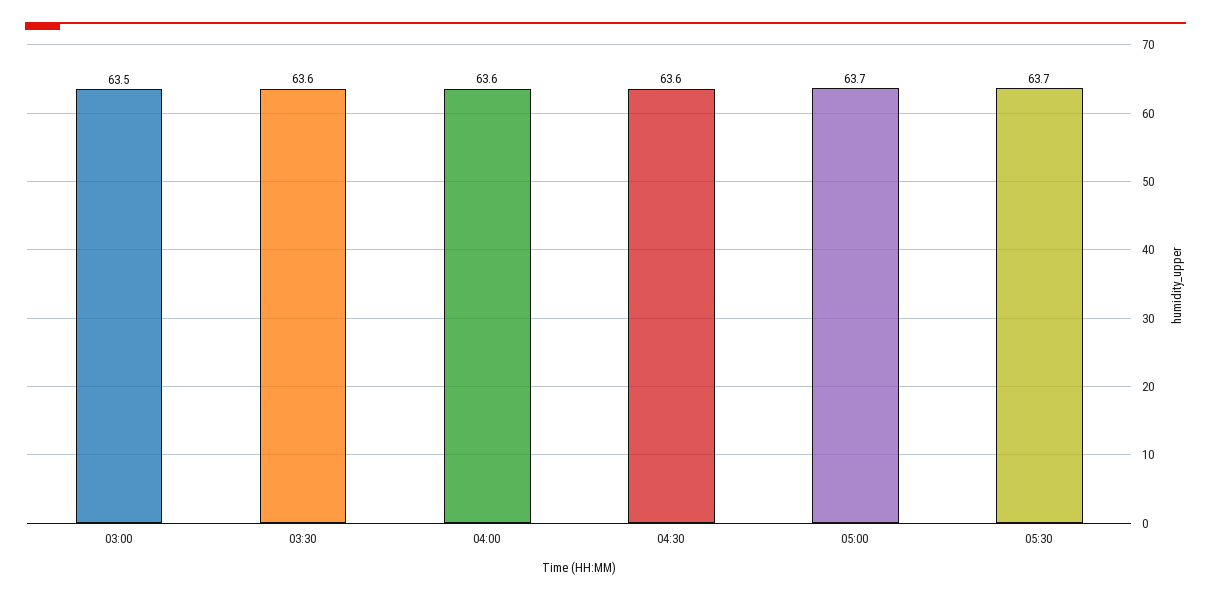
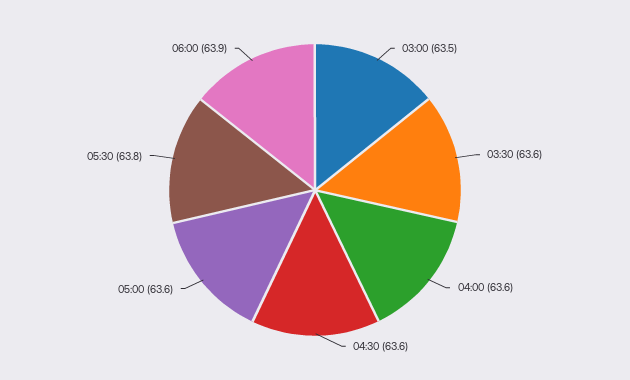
05:00: 63.7 -> 63.6
05:30: 63.7 -> 63.8
06:00: none -> 63.9

